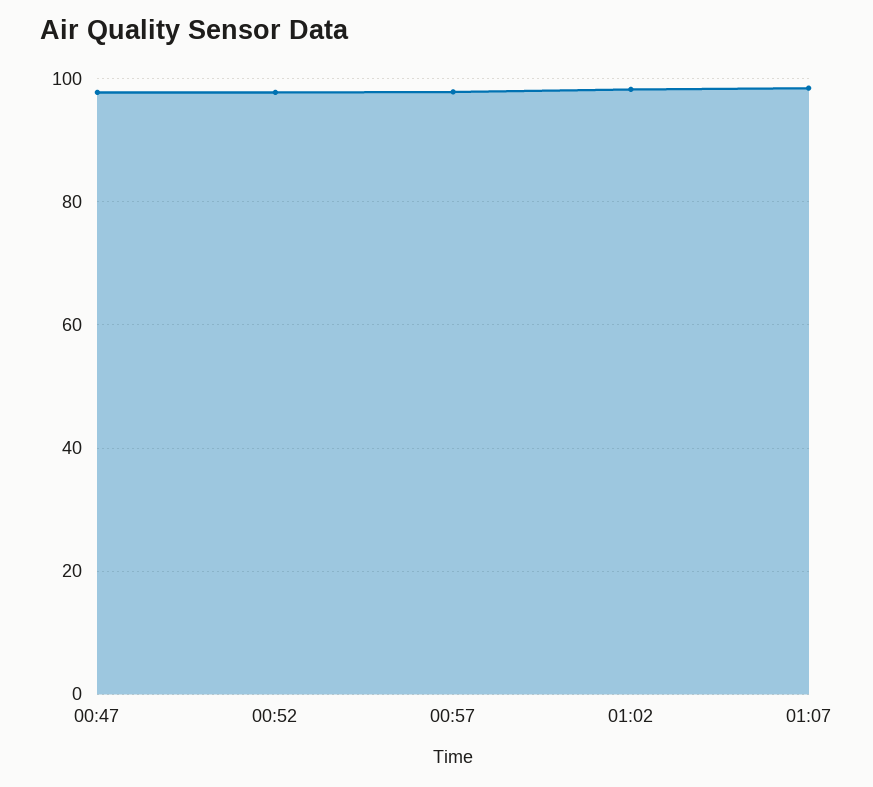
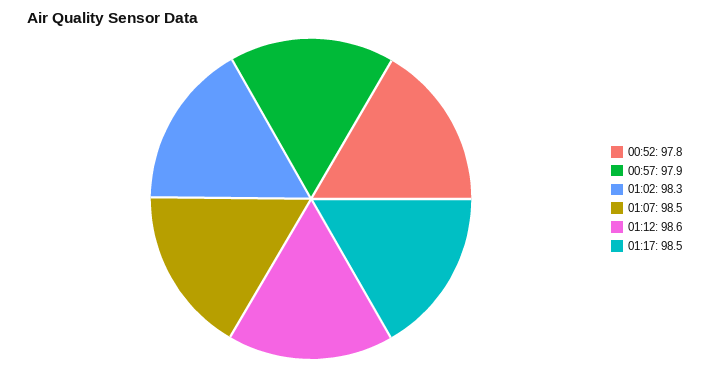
00:47: 98 -> none
01:12: none -> 98.6
01:17: none -> 98.5

